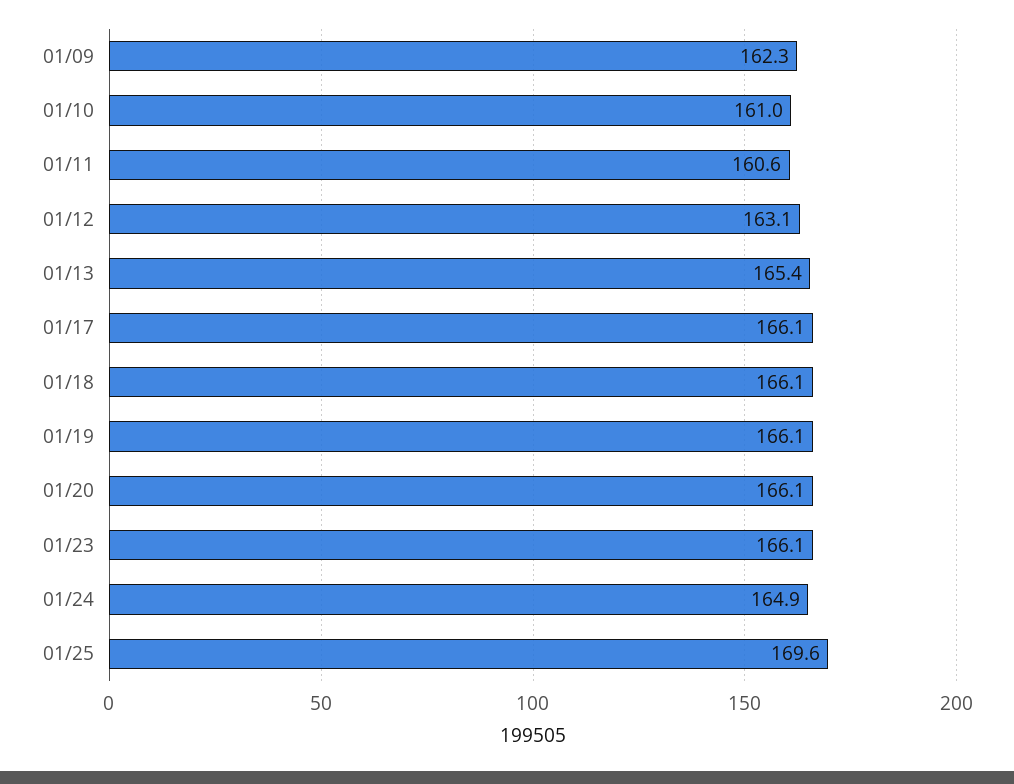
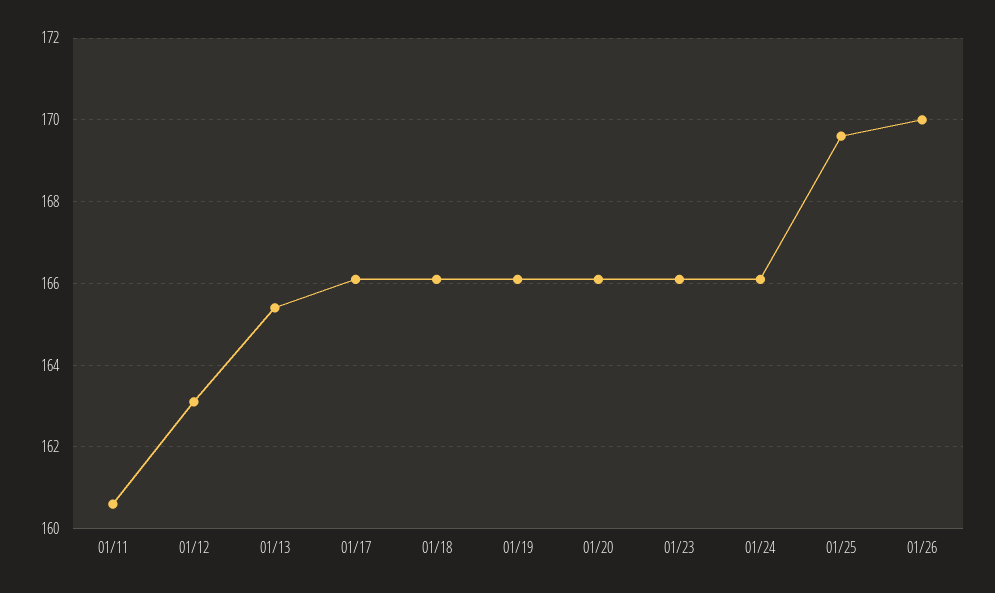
01/09: 162.3 -> none
01/10: 161 -> none
01/24: 164.9 -> 166
01/26: none -> 170

